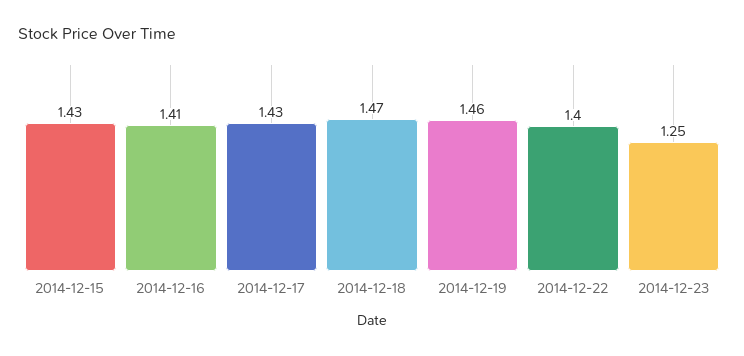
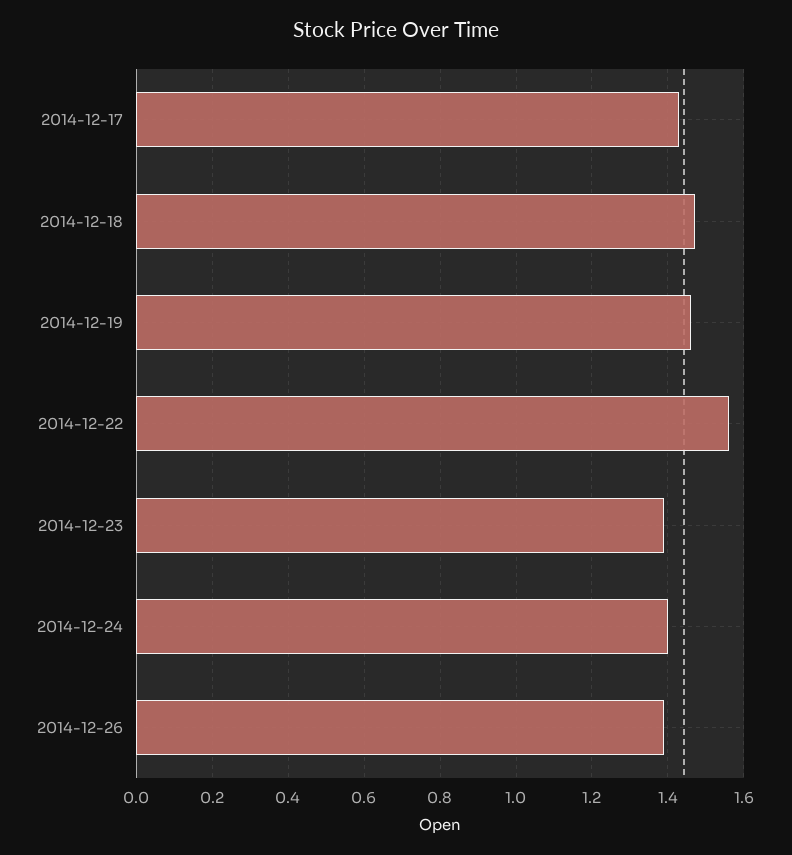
2014-12-15: 1.43 -> none
2014-12-16: 1.41 -> none
2014-12-22: 1.4 -> 1.55
2014-12-23: 1.25 -> 1.4
2014-12-24: none -> 1.4
2014-12-26: none -> 1.4

